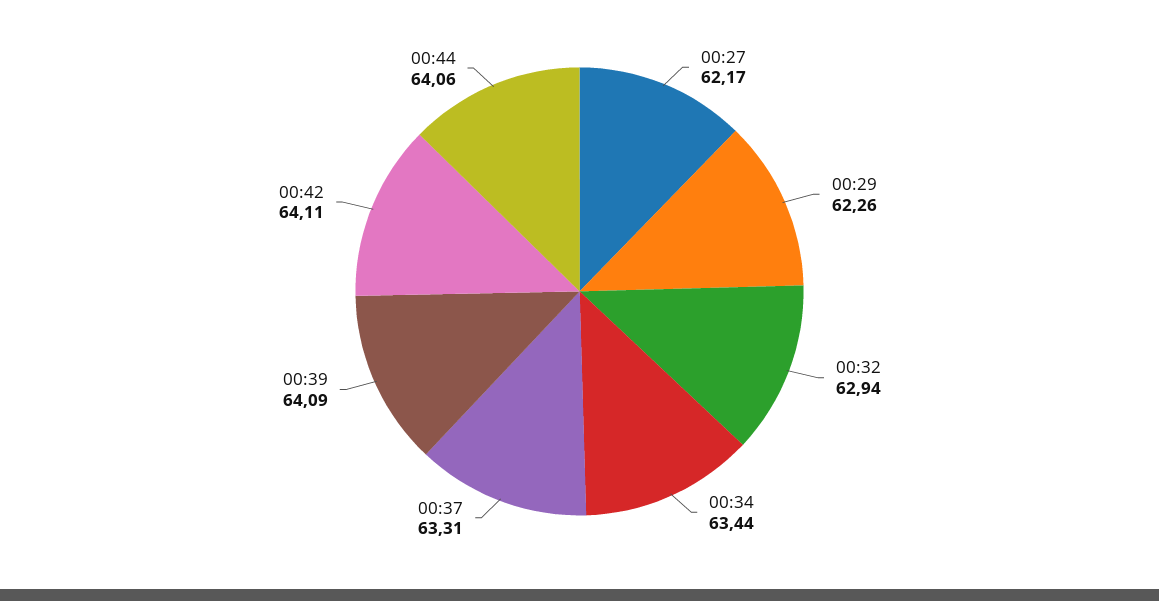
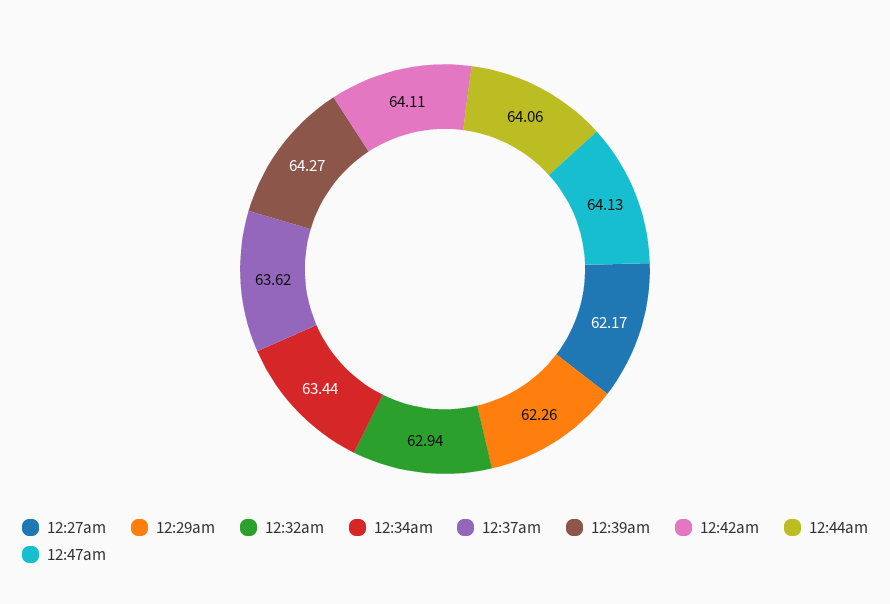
00:37: 63.31 -> 63.62
00:39: 64.09 -> 64.27
12:47am: none -> 64.13

